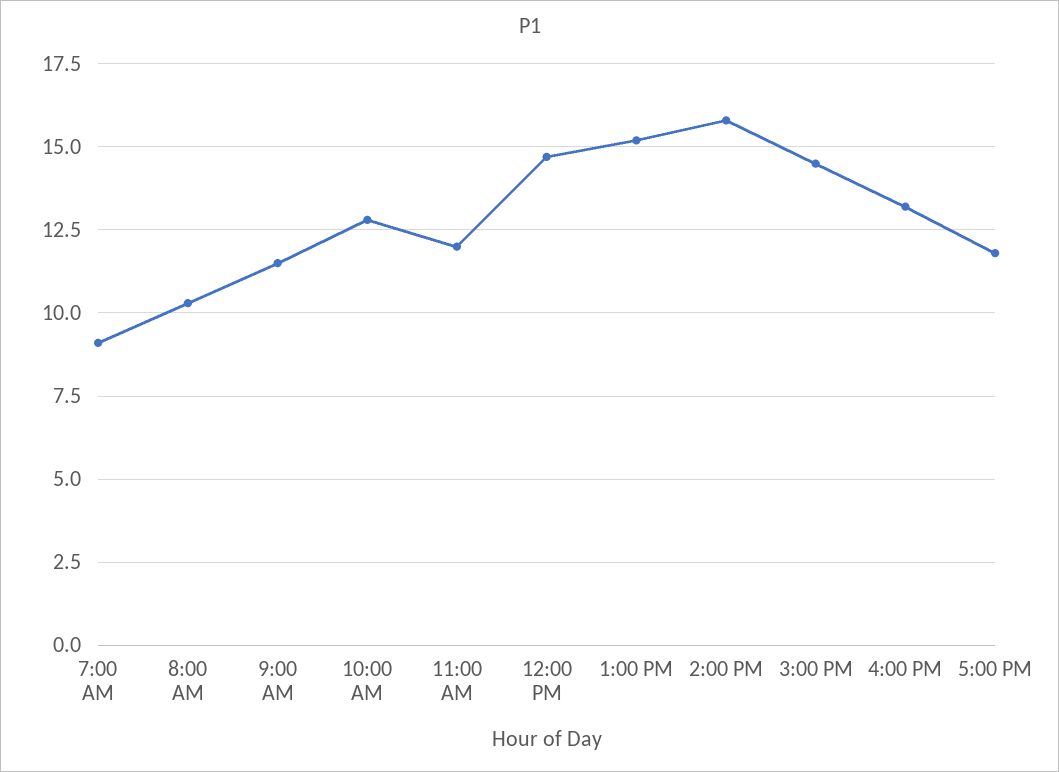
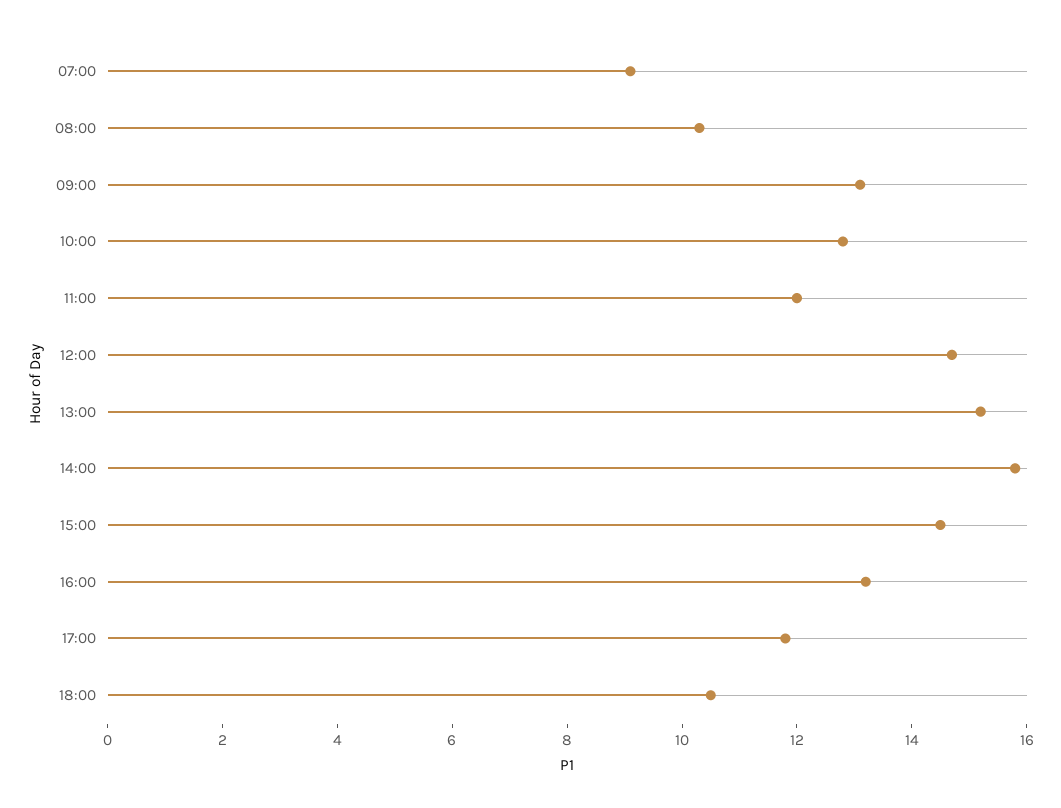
9:00 AM: 11.5 -> 13
18:00: none -> 10.5

